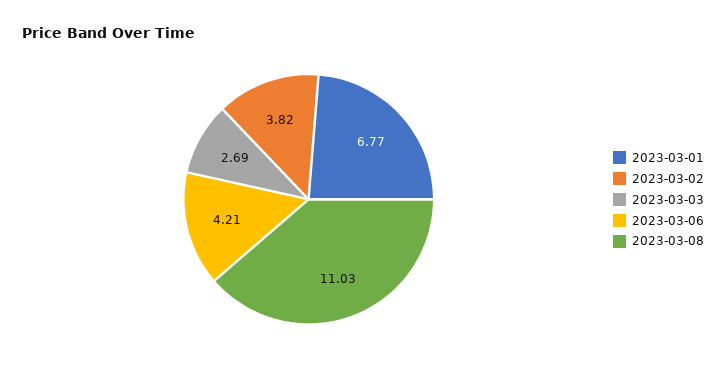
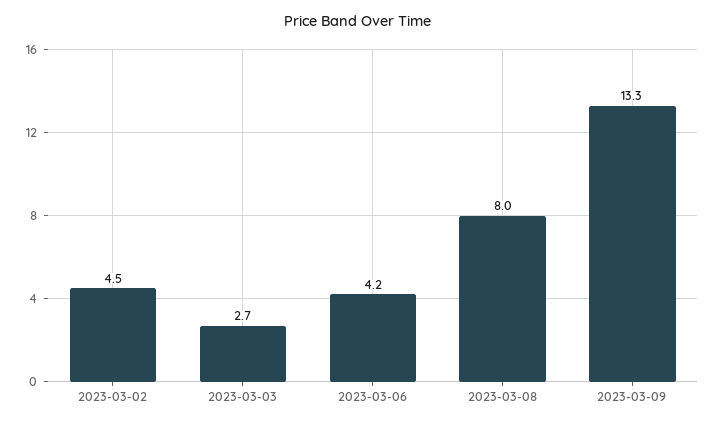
2023-03-01: 6.77 -> none
2023-03-02: 3.82 -> 4.5
2023-03-08: 11.03 -> 8
2023-03-09: none -> 13.3

